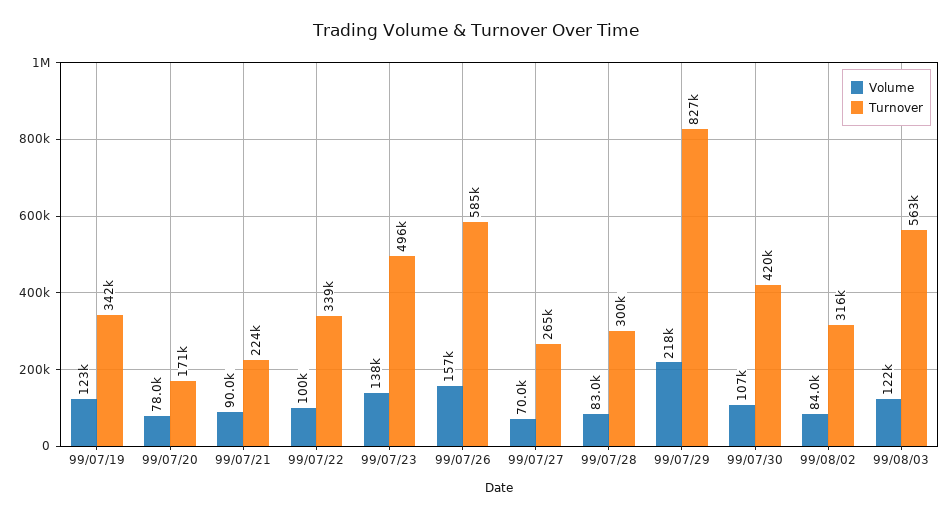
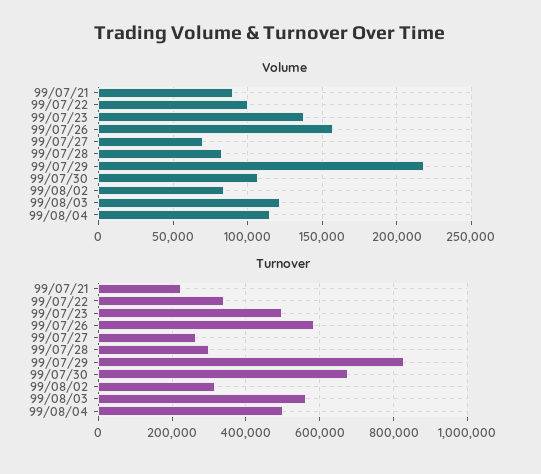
Volume, 99/07/19: 123000 -> none
Turnover, 99/07/19: 342000 -> none
Volume, 99/07/20: 78000 -> none
Turnover, 99/07/20: 171000 -> none
Turnover, 99/07/30: 420000 -> 680000
Volume, 99/08/04: none -> 115000
Turnover, 99/08/04: none -> 500000

